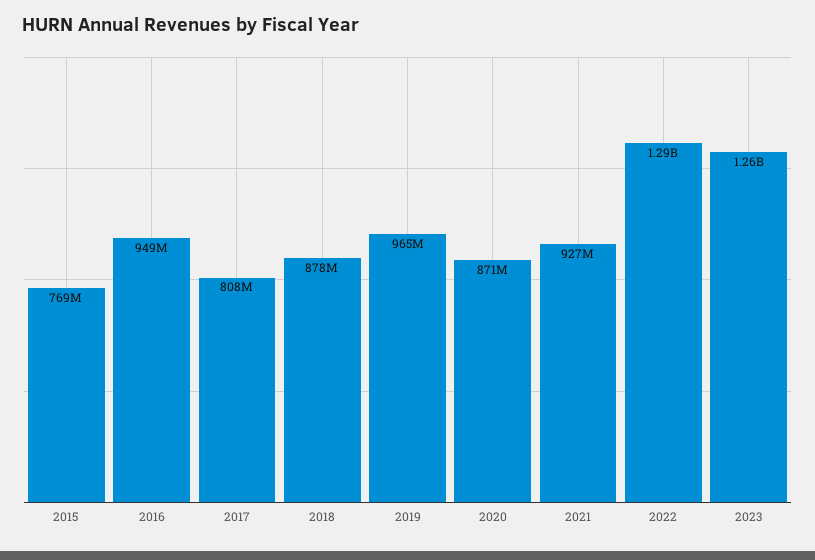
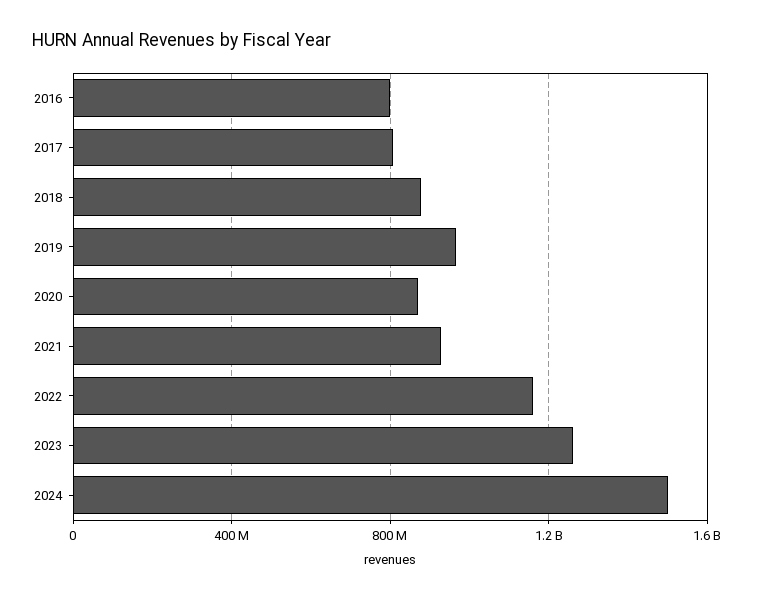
2015: 769000000 -> none
2016: 949000000 -> 800000000
2022: 1290000000 -> 1150000000
2024: none -> 1500000000

